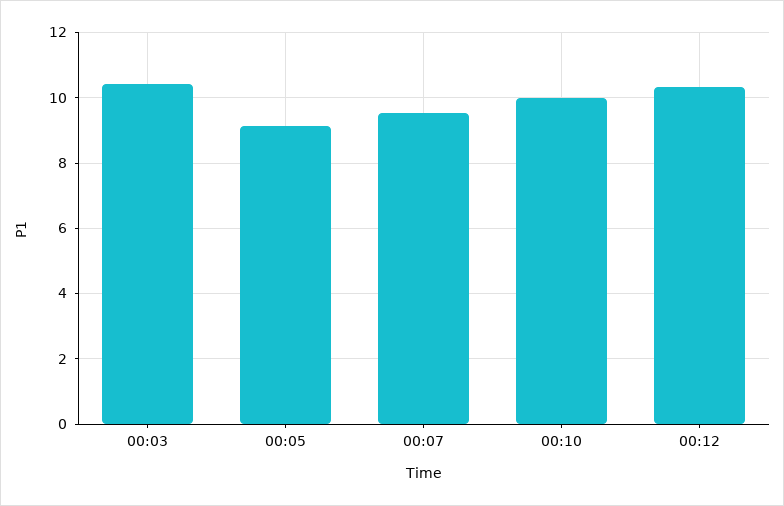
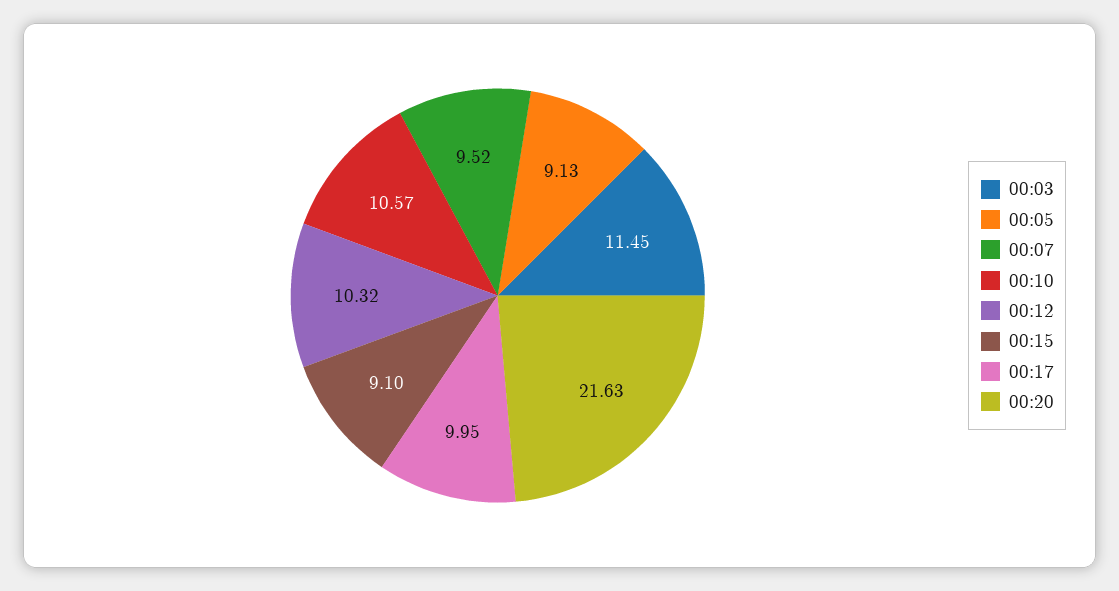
00:03: 10.4 -> 11.45
00:10: 10 -> 10.57
00:15: none -> 9.1
00:17: none -> 9.95
00:20: none -> 21.63

